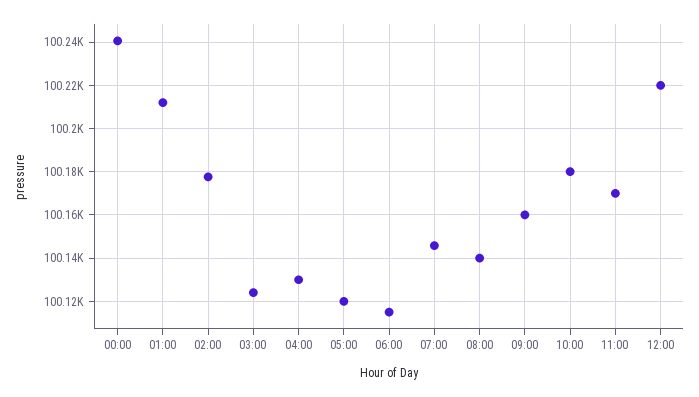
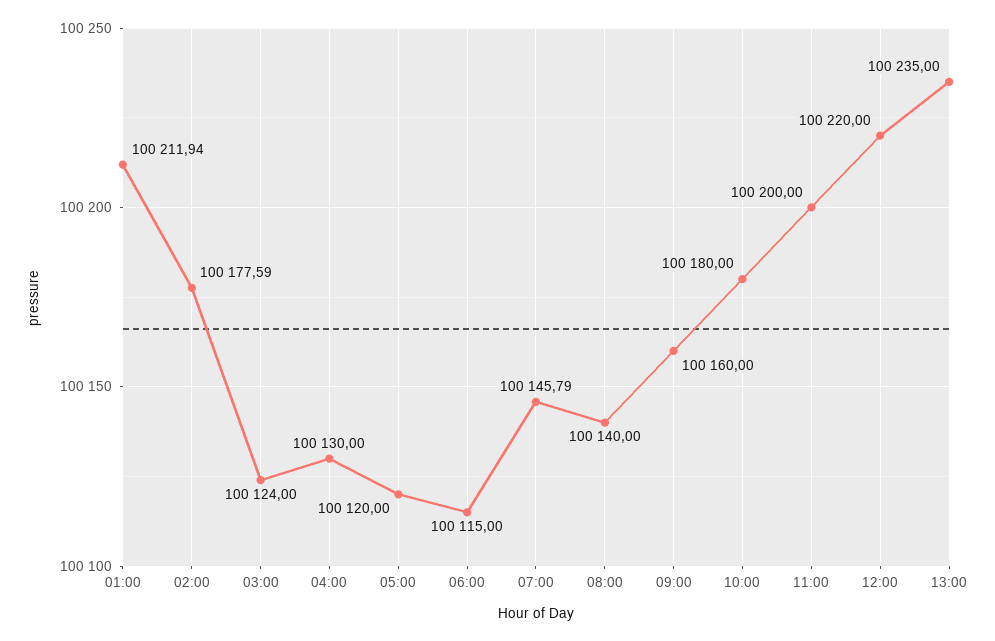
00:00: 100240 -> none
11:00: 100170 -> 100200
13:00: none -> 100235

